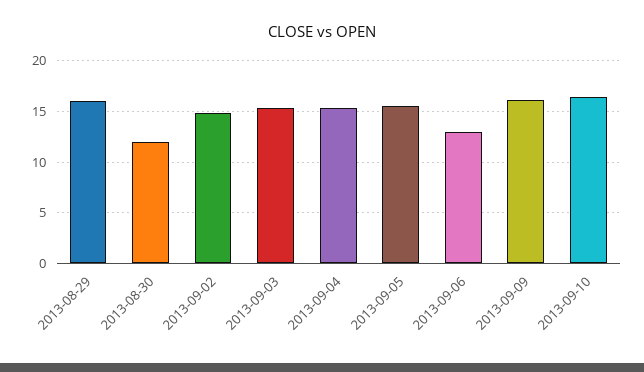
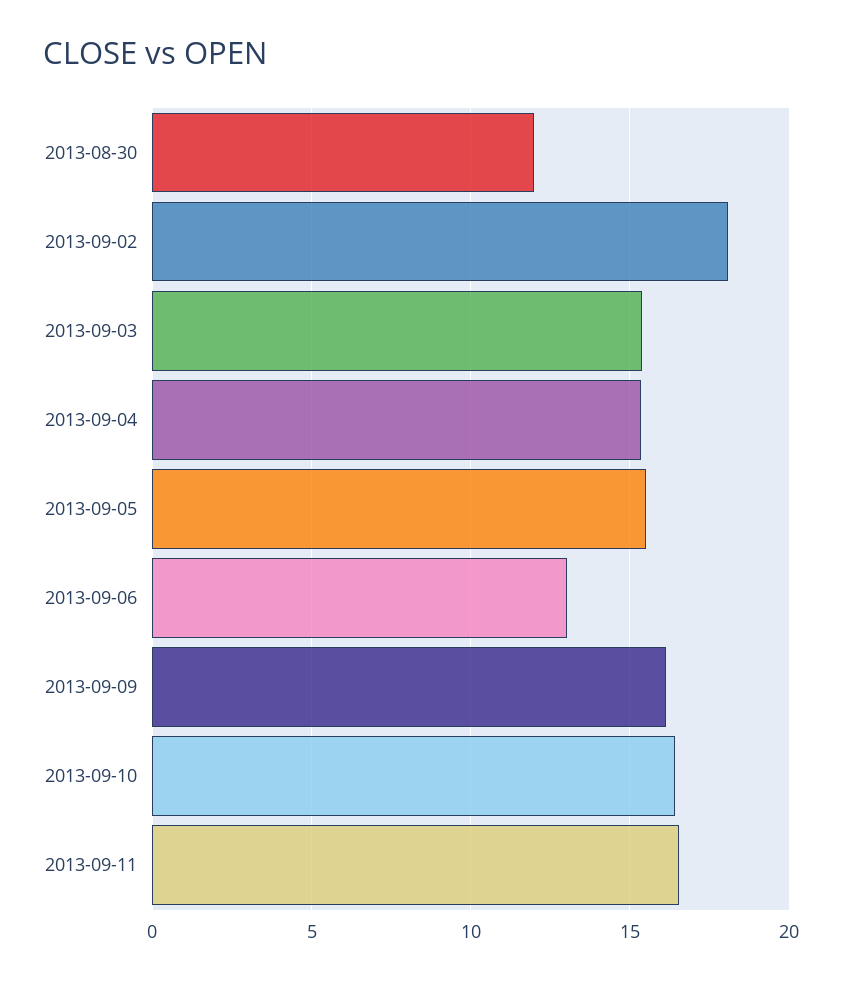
2013-08-29: 16 -> none
2013-09-02: 15 -> 18
2013-09-11: none -> 16.5

